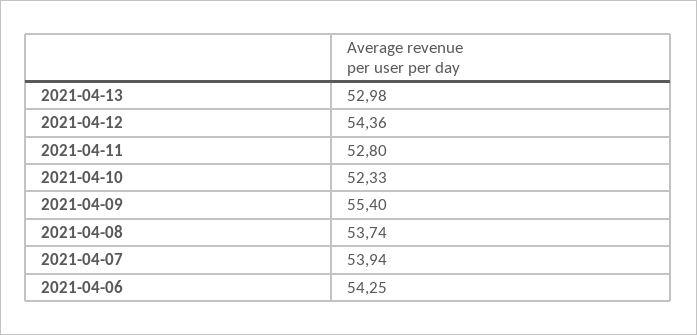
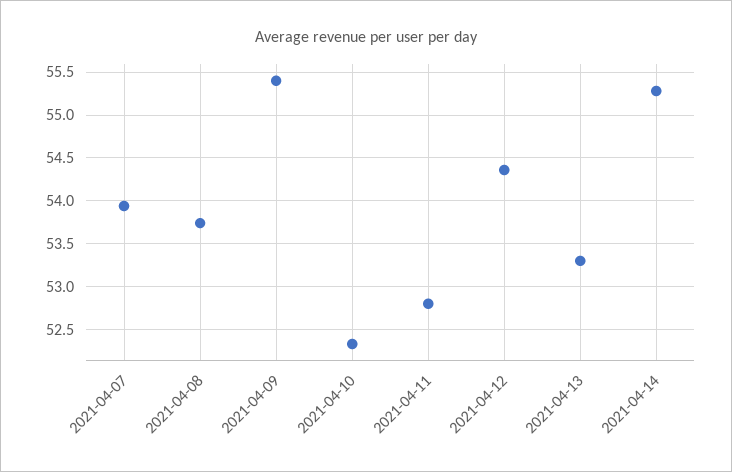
2021-04-13: 52.98 -> 53.3
2021-04-06: 54.25 -> none
2021-04-14: none -> 55.3

